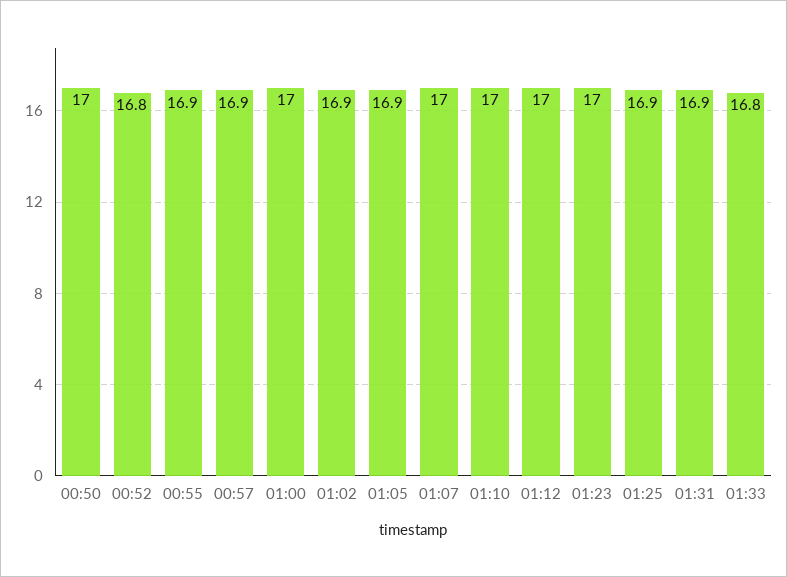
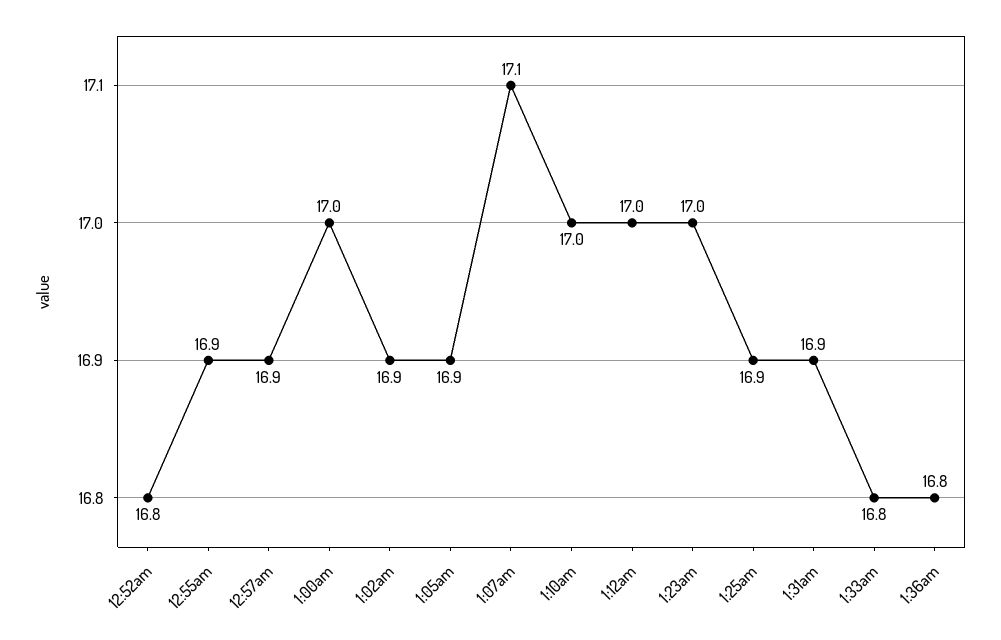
00:50: 17 -> none
01:07: 17 -> 17.1
1:36am: none -> 16.8

